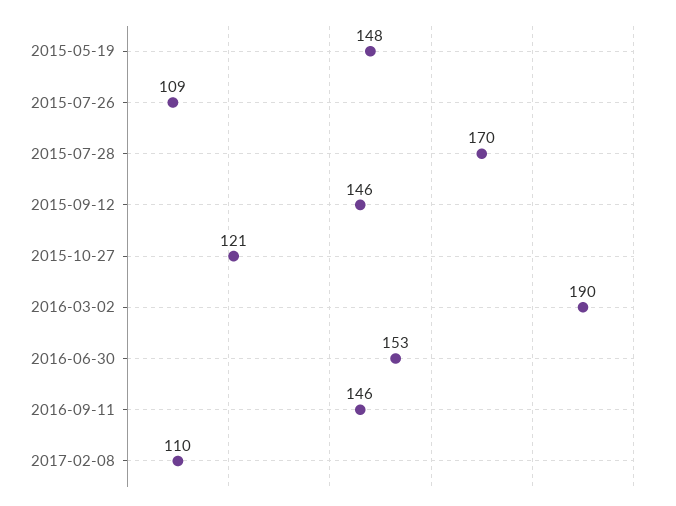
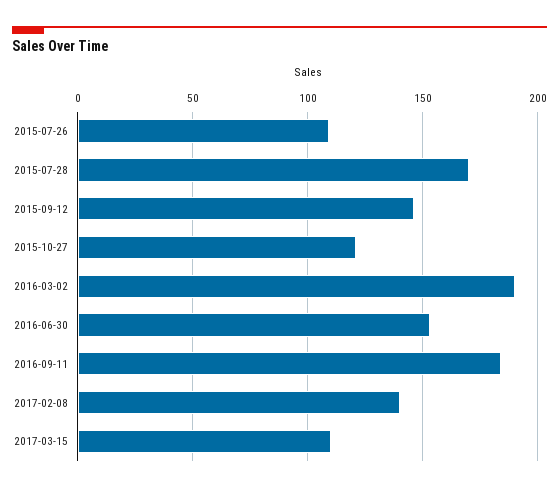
2015-05-19: 148 -> none
2016-09-11: 146 -> 185
2017-02-08: 110 -> 140
2017-03-15: none -> 110

